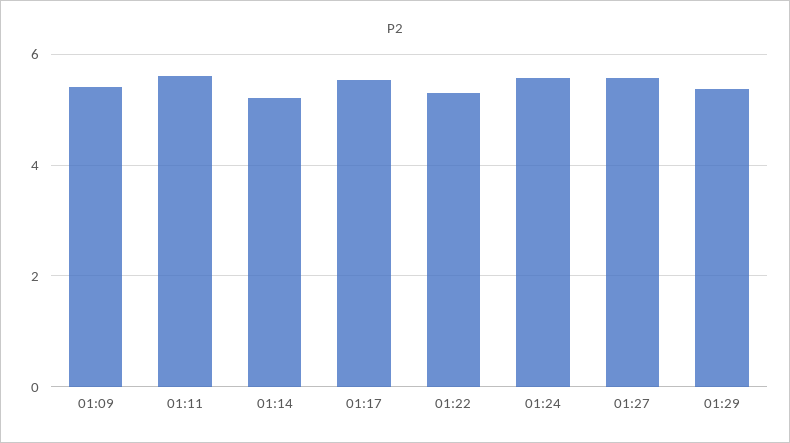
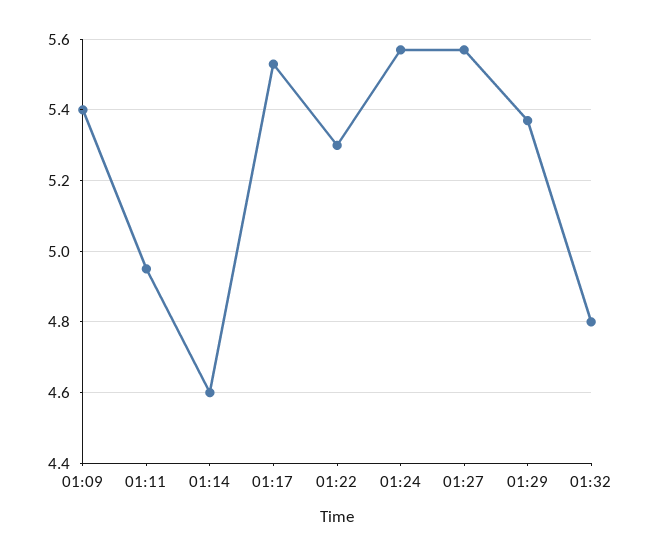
01:11: 5.6 -> 4.95
01:14: 5.2 -> 4.6
01:32: none -> 4.8

